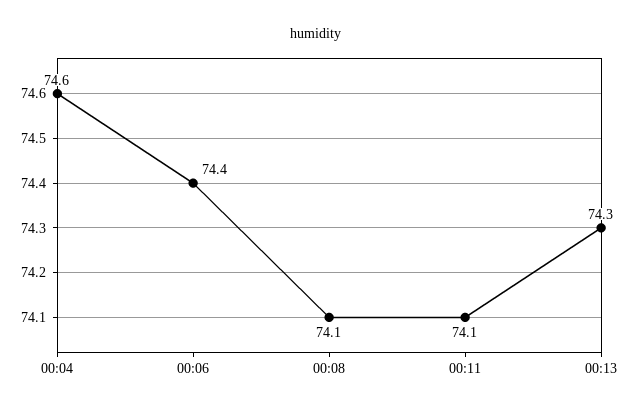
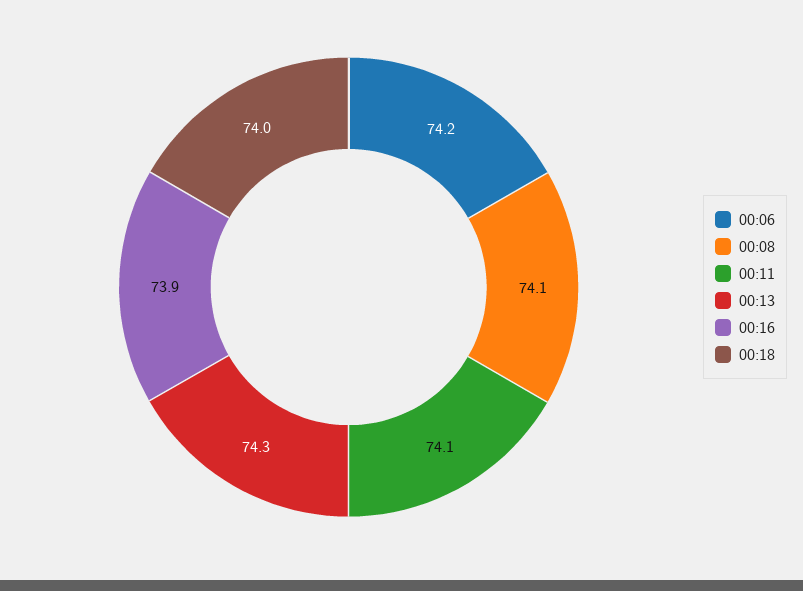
00:04: 74.6 -> none
00:06: 74.4 -> 74.2
00:16: none -> 73.9
00:18: none -> 74

